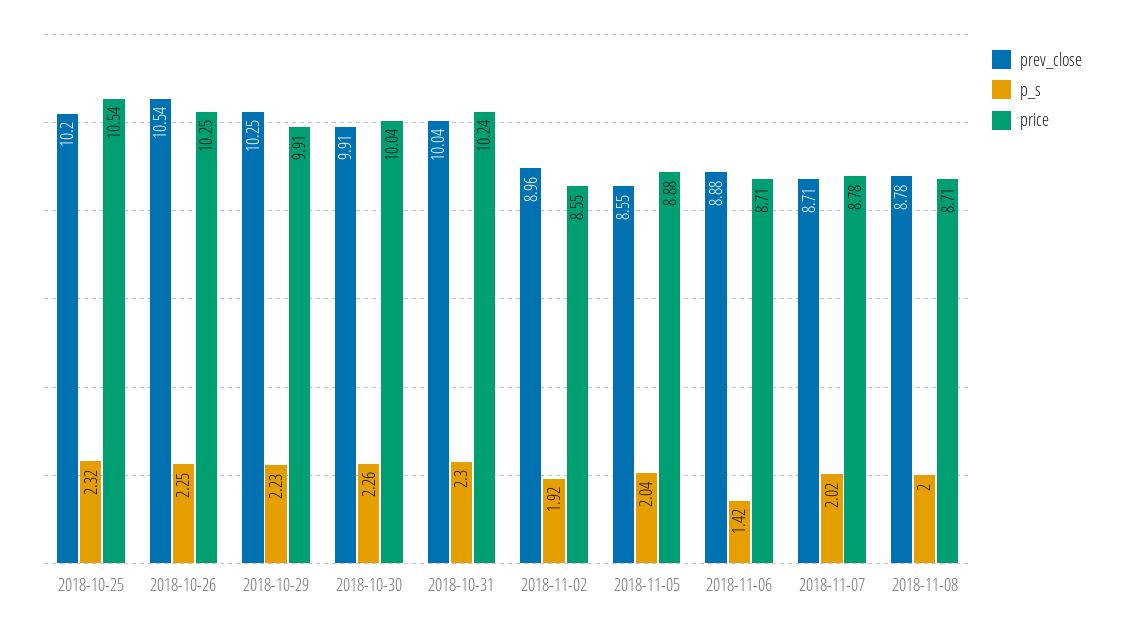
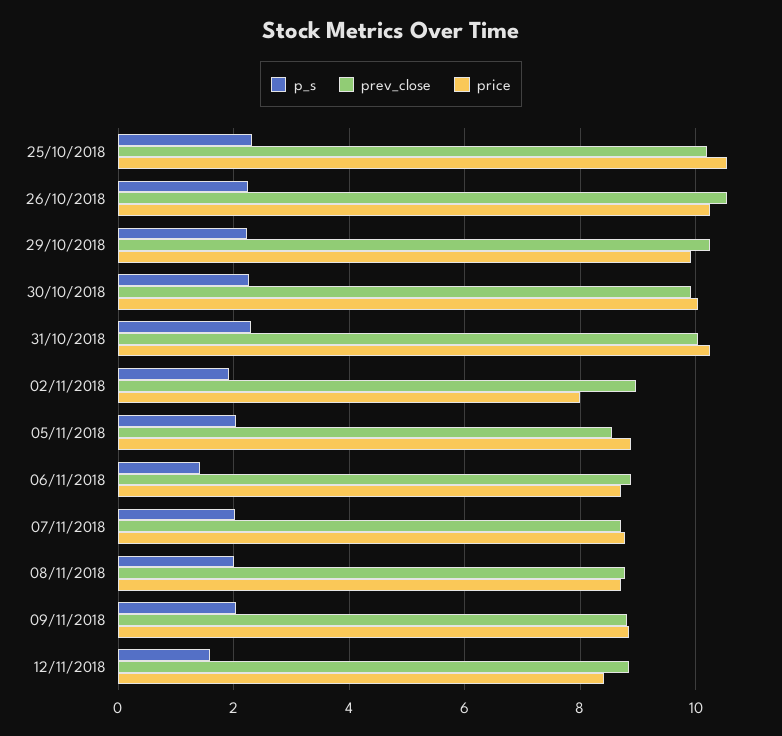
price, 2018-11-02: 8.55 -> 8
p_s, 09/11/2018: none -> 2
prev_close, 09/11/2018: none -> 8.8
price, 09/11/2018: none -> 8.8
p_s, 12/11/2018: none -> 1.6
prev_close, 12/11/2018: none -> 8.8
price, 12/11/2018: none -> 8.4

